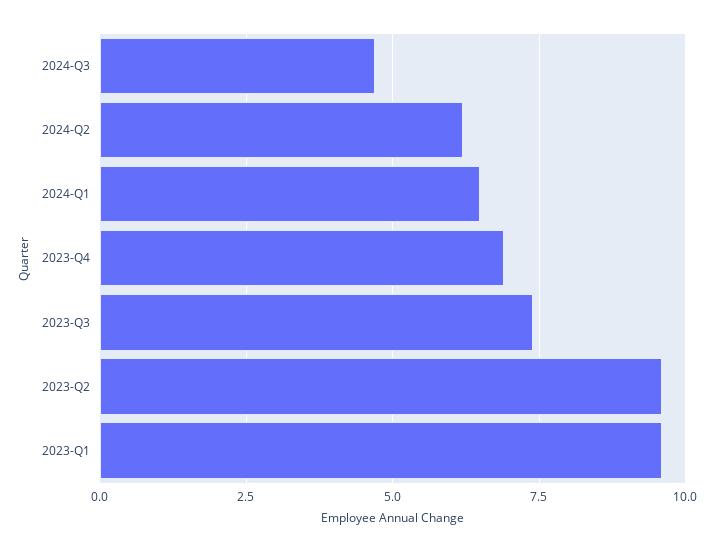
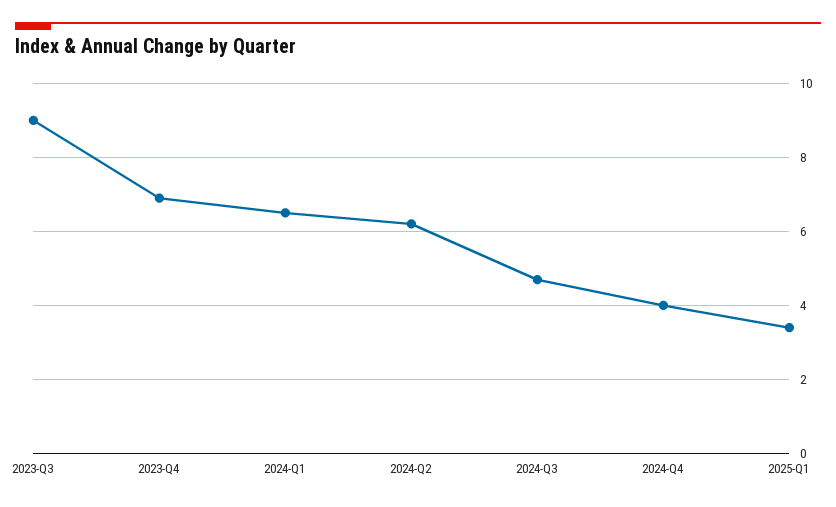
2023-Q3: 7.5 -> 9
2023-Q2: 9.5 -> none
2023-Q1: 9.5 -> none
2024-Q4: none -> 4
2025-Q1: none -> 3.5

